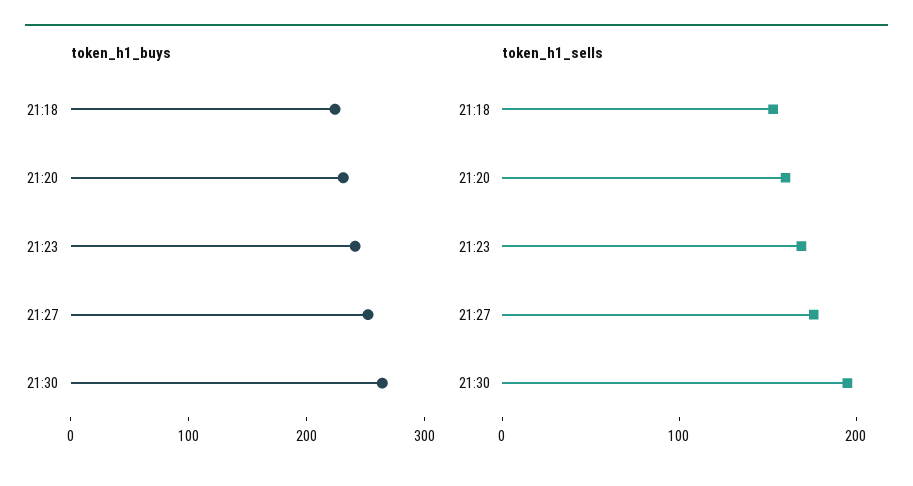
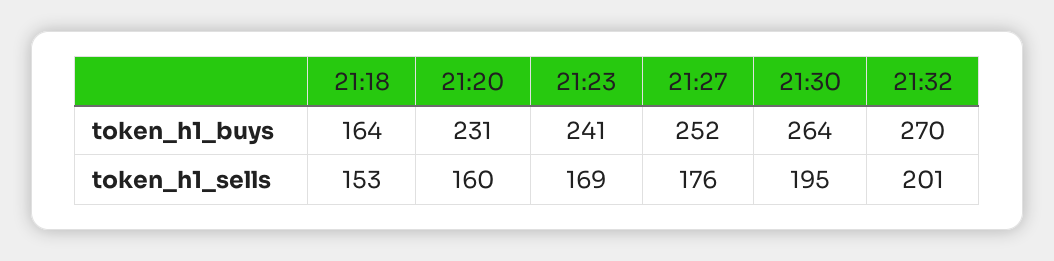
token_h1_buys, 21:18: 220 -> 164
token_h1_buys, 21:32: none -> 270
token_h1_sells, 21:32: none -> 201

